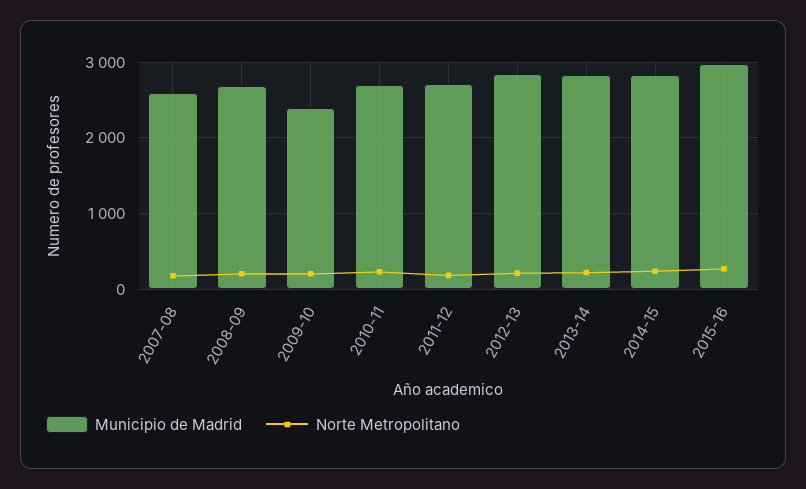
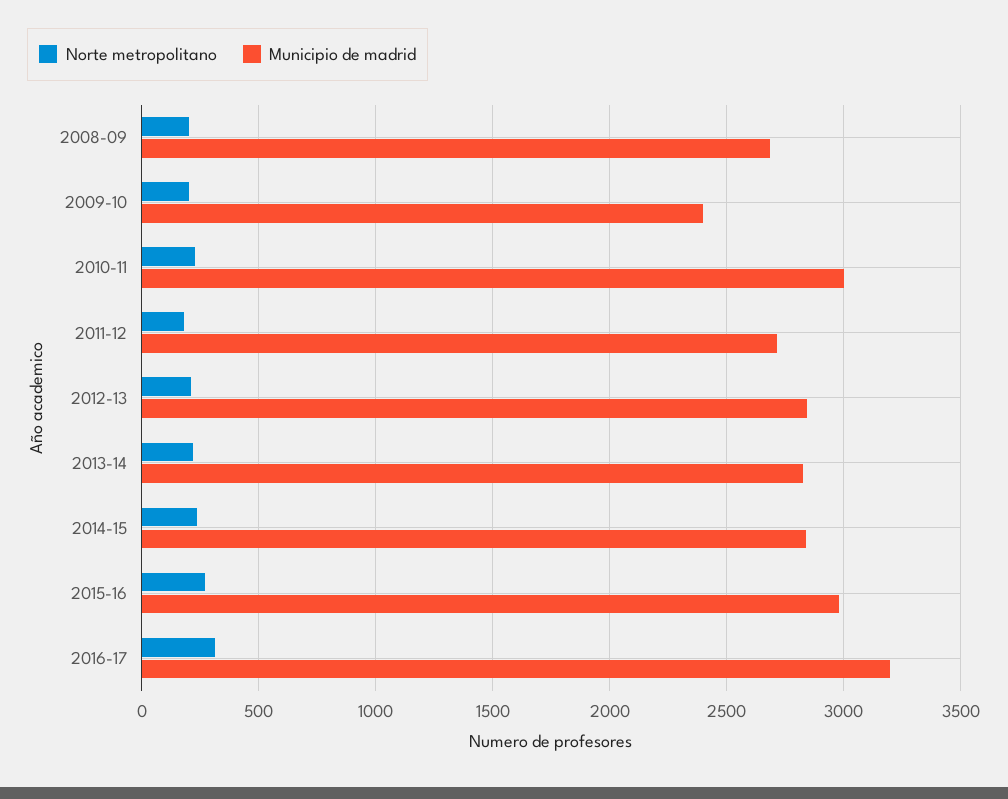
Municipio de Madrid, 2007-08: 2600 -> none
Norte Metropolitano, 2007-08: 200 -> none
Municipio de Madrid, 2010-11: 2700 -> 3000
Norte Metropolitano, 2016-17: none -> 300
Municipio de Madrid, 2016-17: none -> 3200

